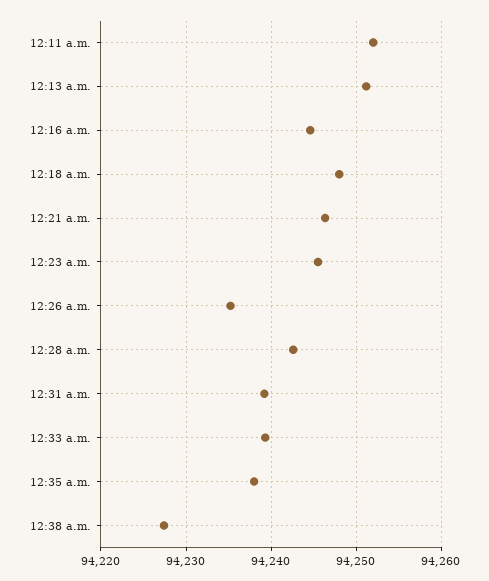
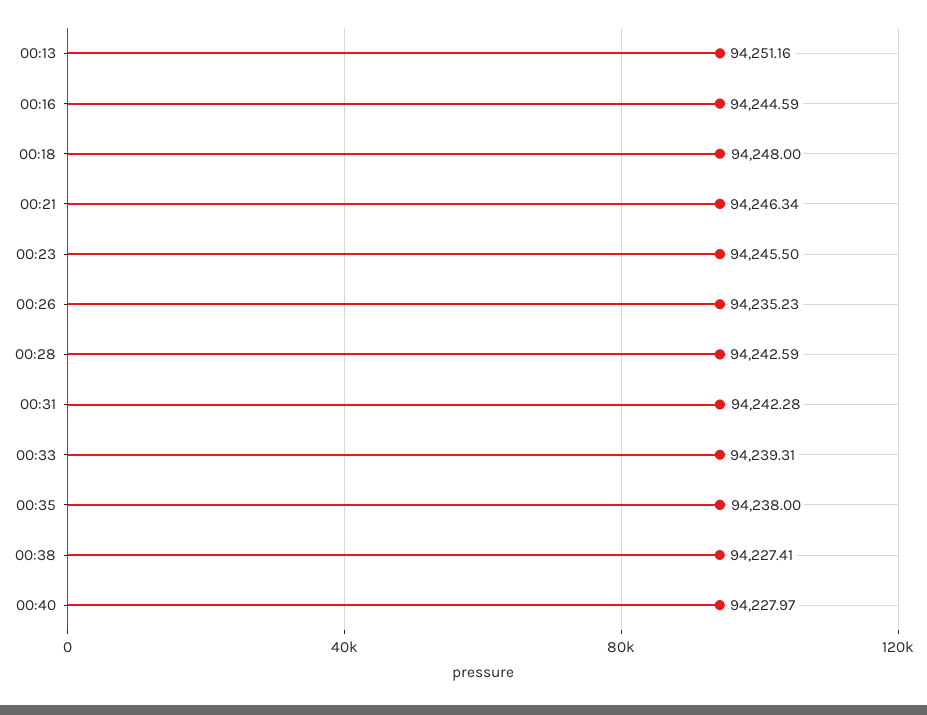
12:11 a.m.: 94252 -> none
12:31 a.m.: 94239 -> 94242.28
00:40: none -> 94227.97

